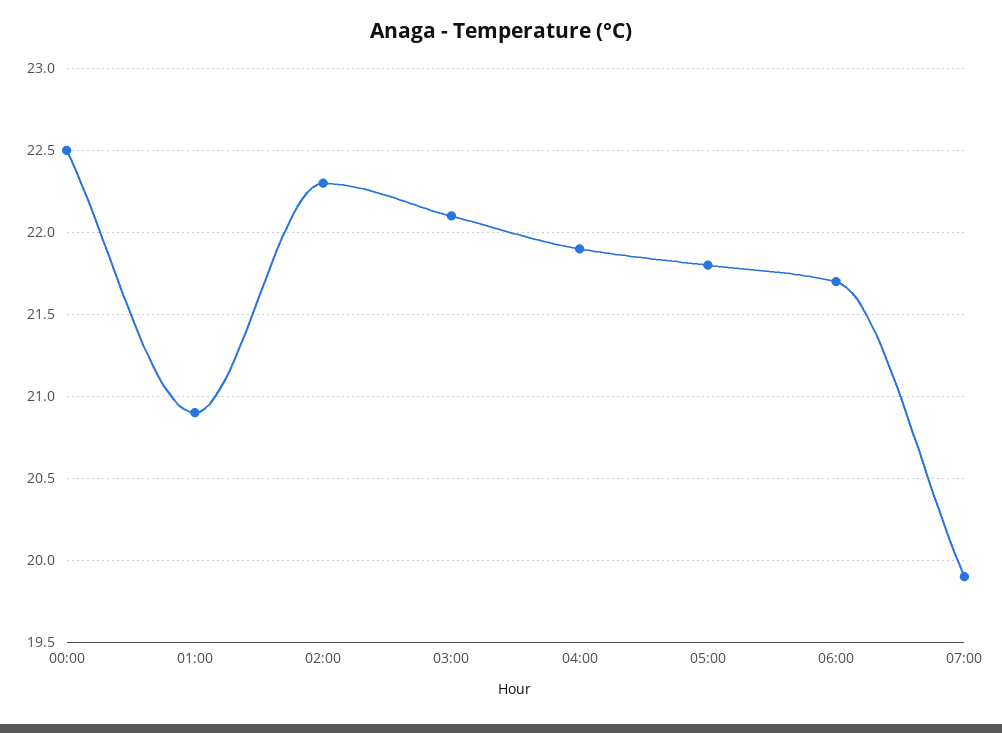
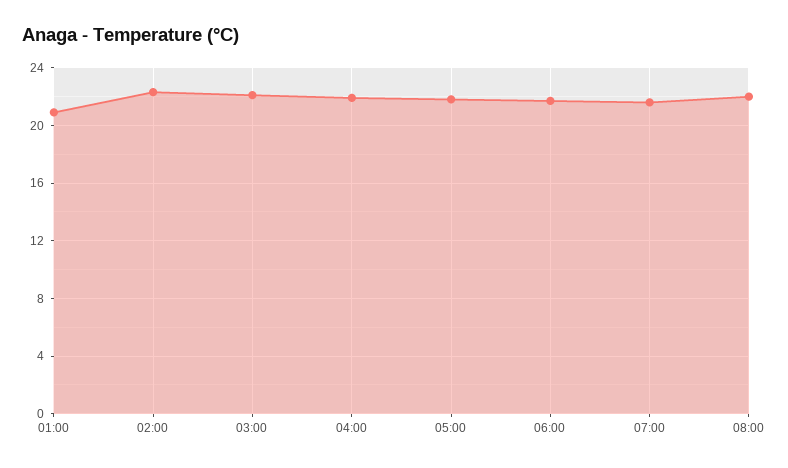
00:00: 22.5 -> none
07:00: 19.9 -> 21.5
08:00: none -> 22

